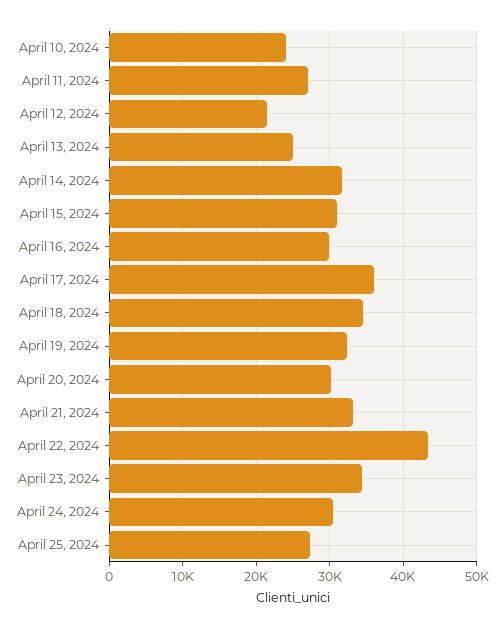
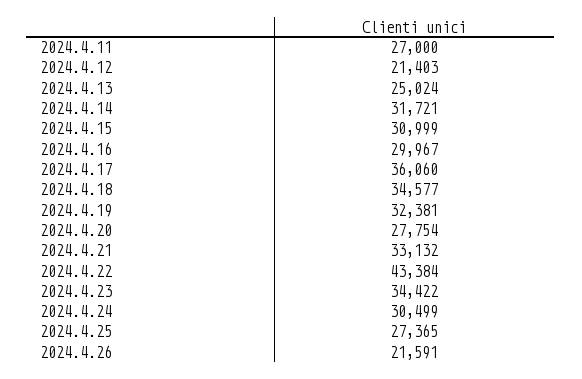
April 10, 2024: 24000 -> none
April 20, 2024: 30000 -> 27754
2024.4.26: none -> 21591

